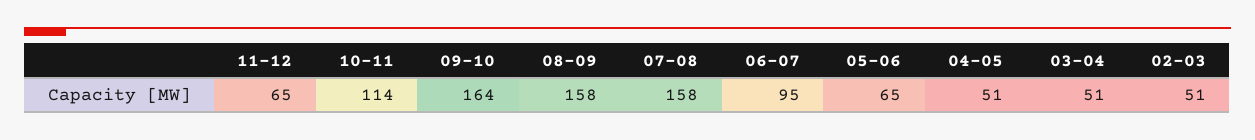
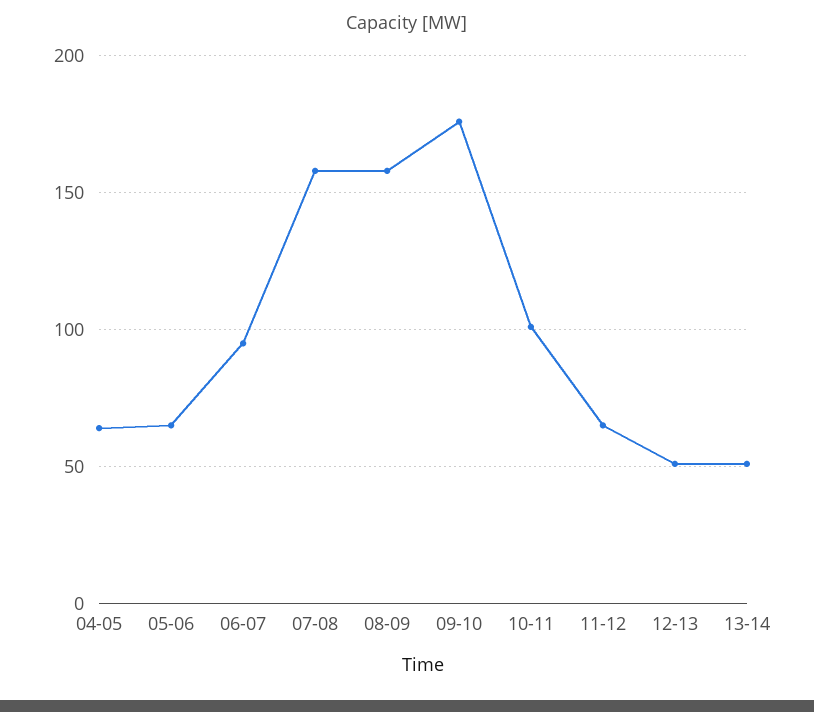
10-11: 114 -> 100
09-10: 164 -> 175
04-05: 51 -> 65
03-04: 51 -> none
02-03: 51 -> none
12-13: none -> 50
13-14: none -> 50

